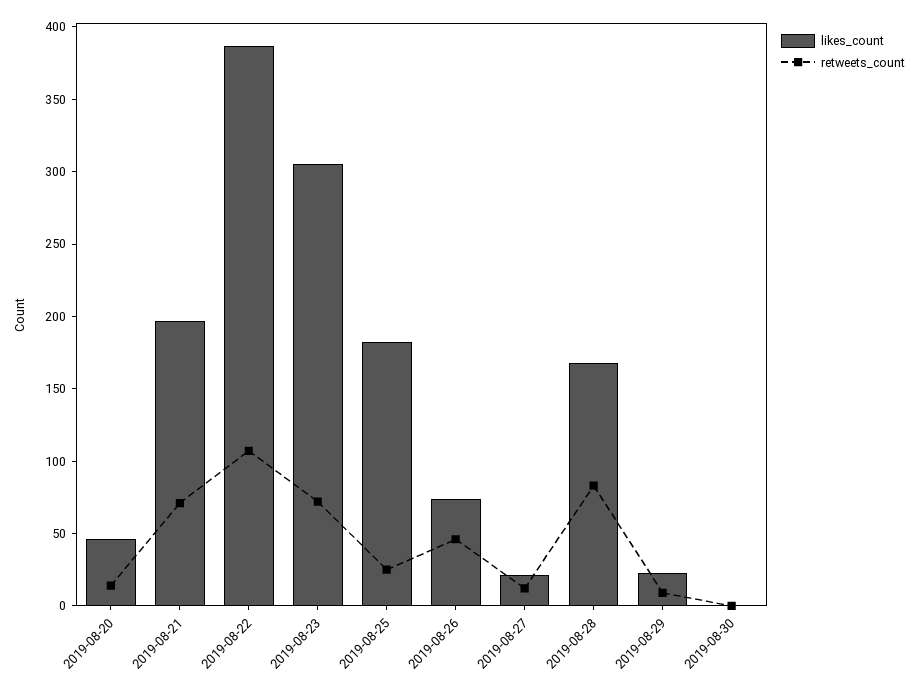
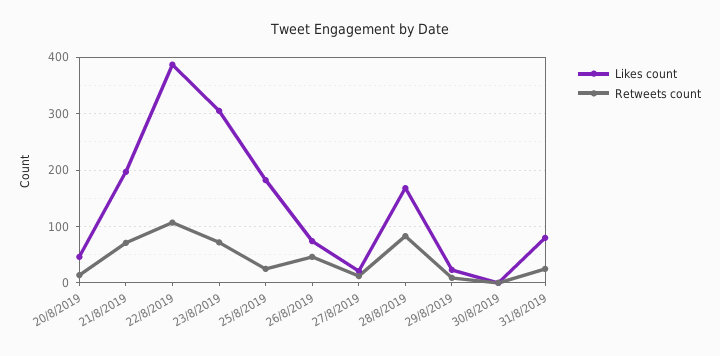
likes_count, 31/8/2019: none -> 80
retweets_count, 31/8/2019: none -> 20

